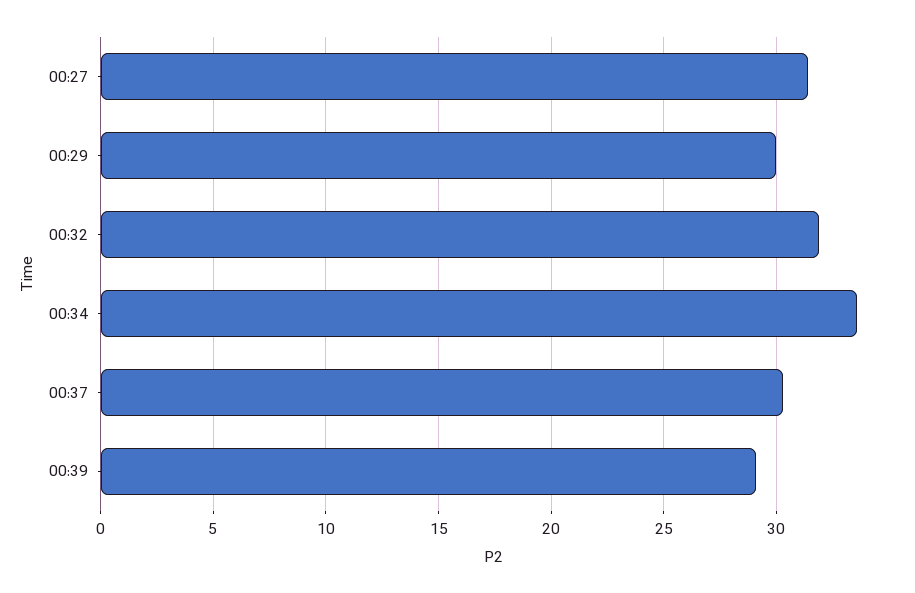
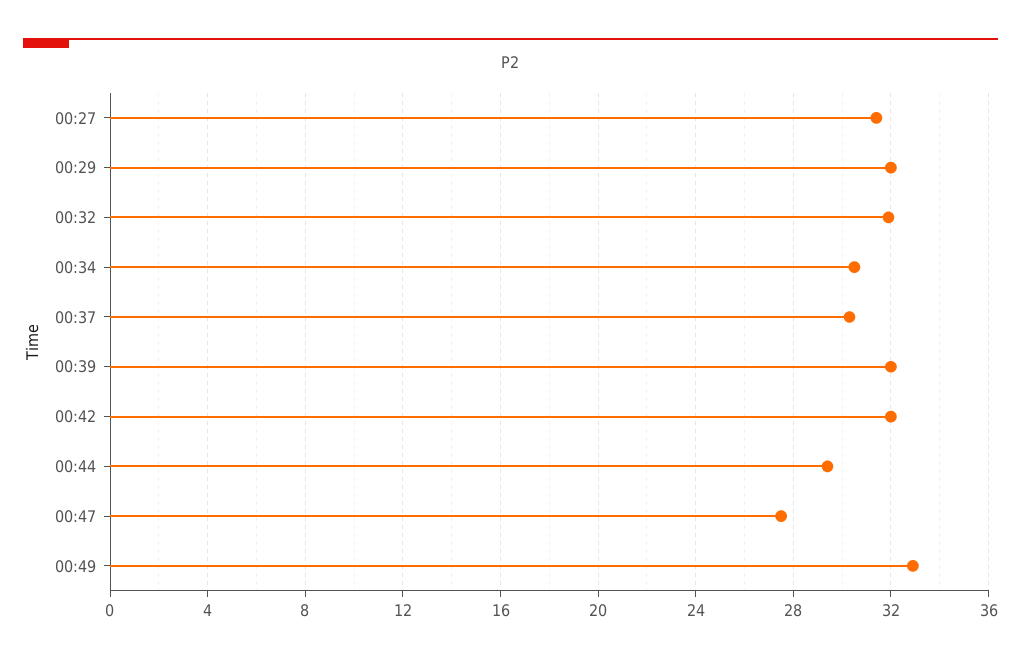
00:29: 30 -> 32
00:34: 33.5 -> 30.5
00:39: 29 -> 32
00:42: none -> 32
00:44: none -> 29.5
00:47: none -> 27.5
00:49: none -> 33

